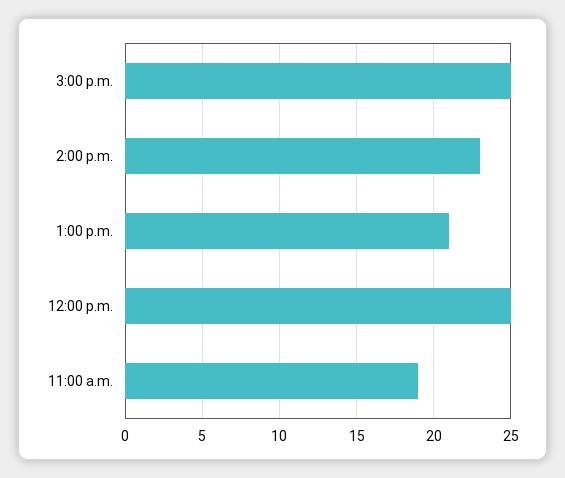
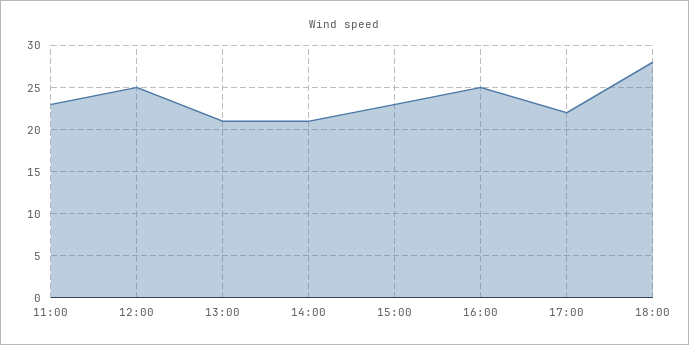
3:00 p.m.: 25 -> 23
2:00 p.m.: 23 -> 21
11:00 a.m.: 19 -> 23
16:00: none -> 25
17:00: none -> 22
18:00: none -> 28

